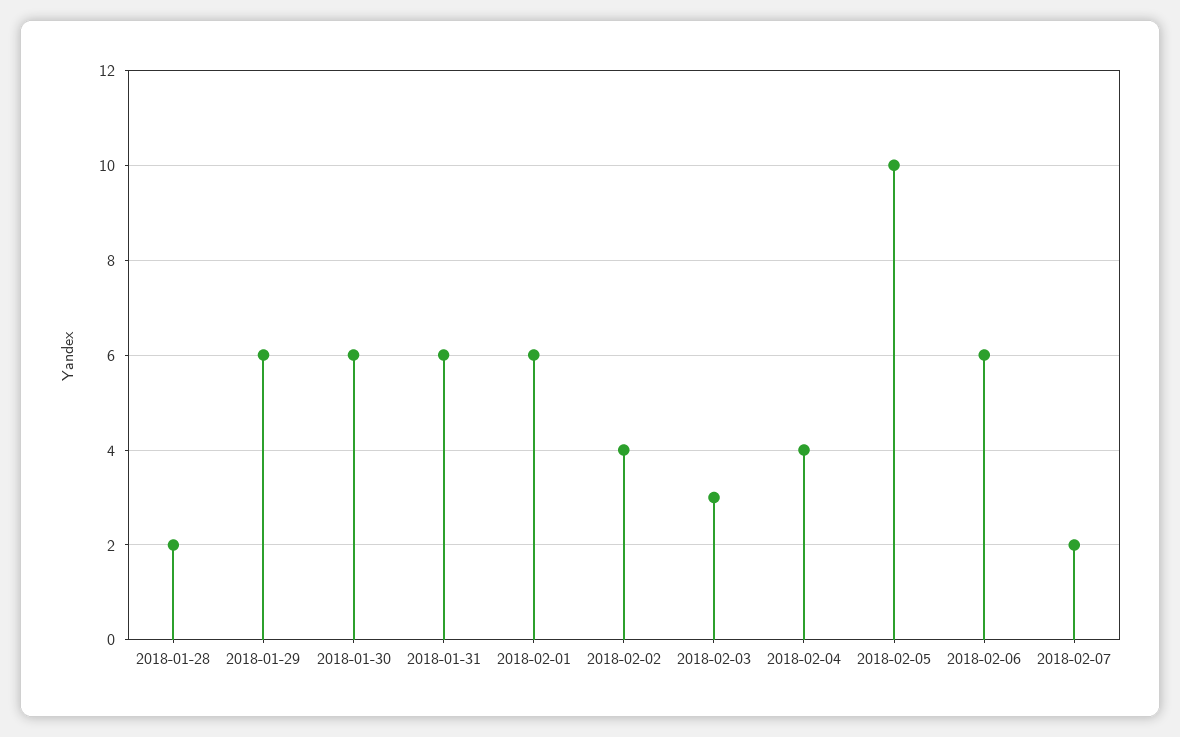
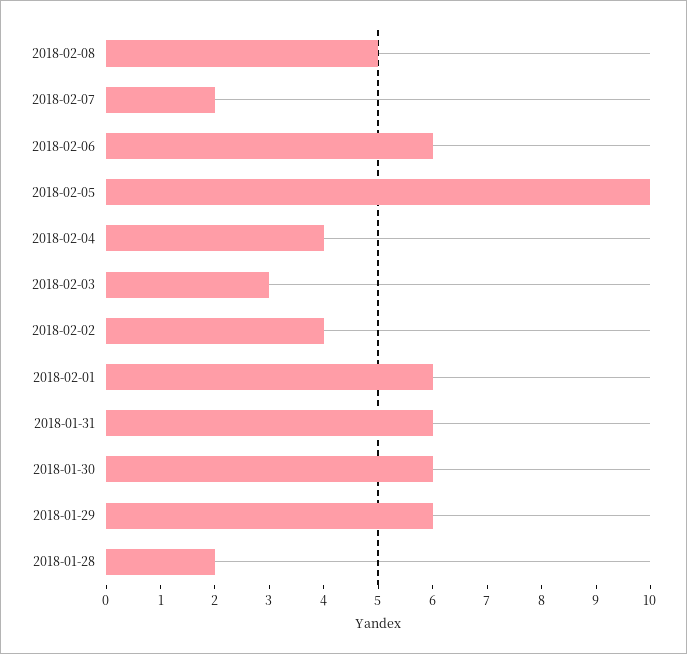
2018-02-08: none -> 5

